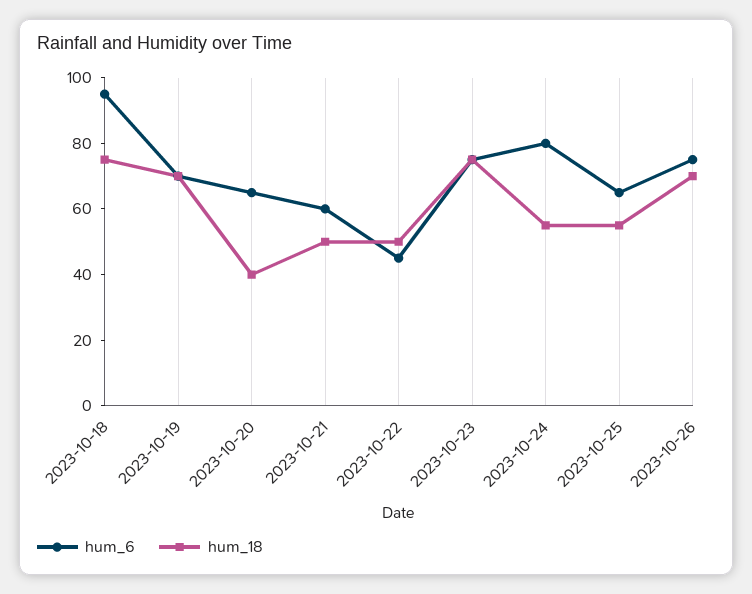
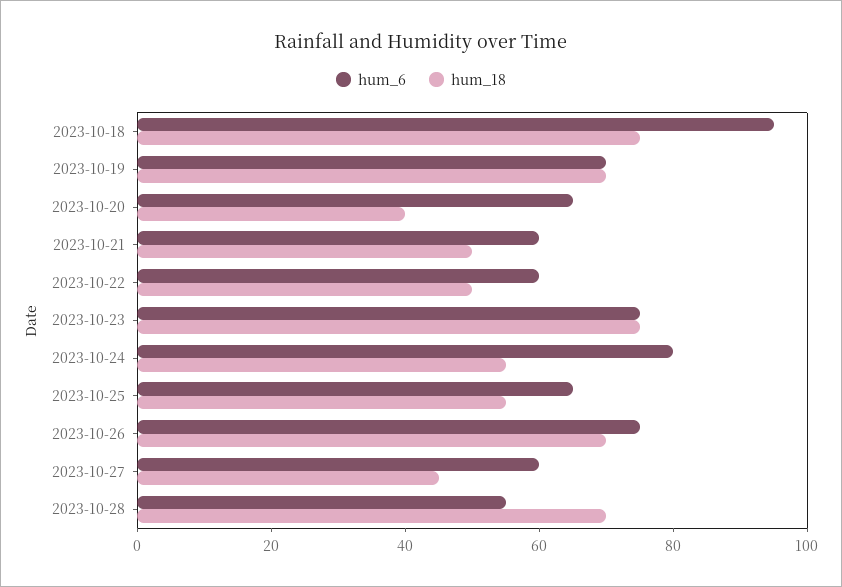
hum_6, 2023-10-22: 45 -> 60
hum_6, 2023-10-27: none -> 60
hum_18, 2023-10-27: none -> 45
hum_6, 2023-10-28: none -> 55
hum_18, 2023-10-28: none -> 70

